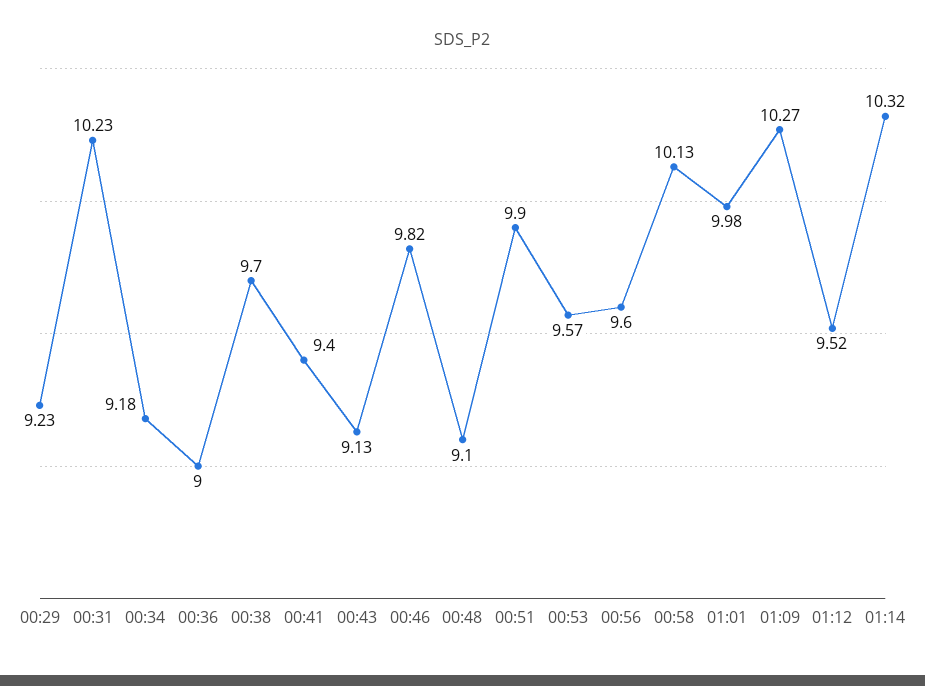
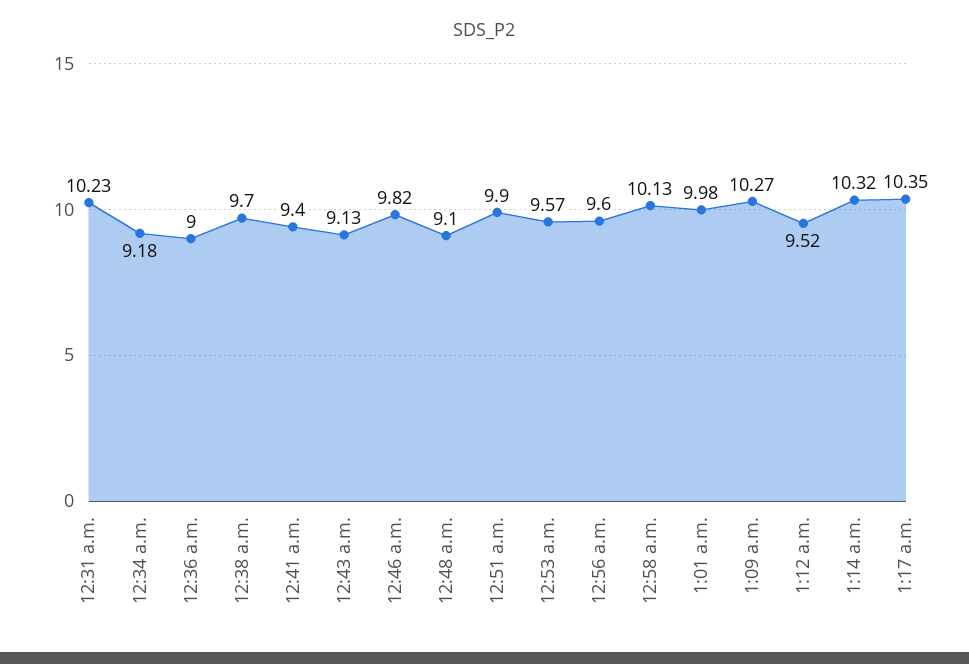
00:29: 9.23 -> none
1:17 a.m.: none -> 10.35

